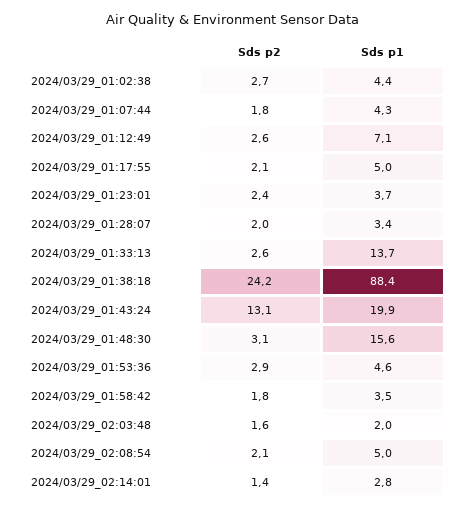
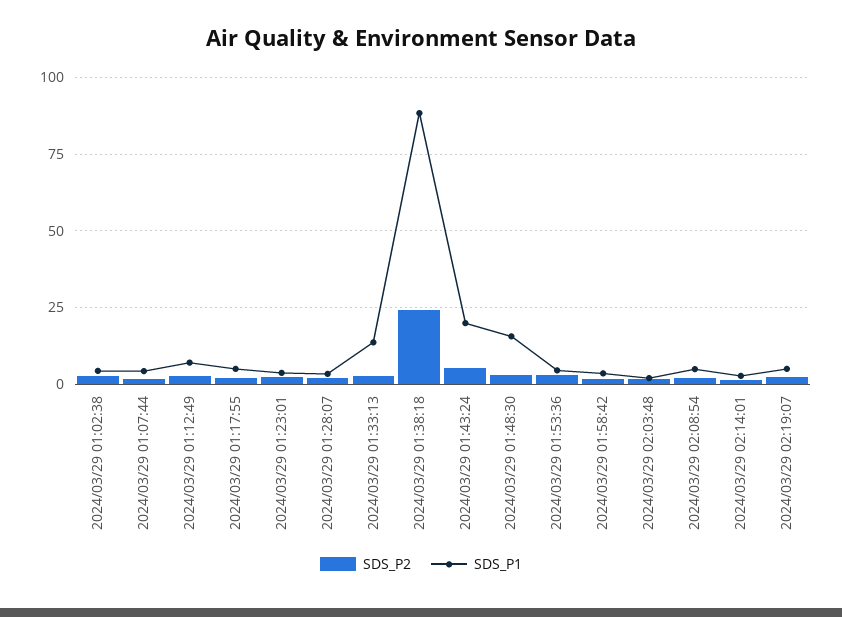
Sds p2, 2024/03/29_01:43:24: 13.1 -> 5
Sds p2, 2024/03/29 02:19:07: none -> 2.5
Sds p1, 2024/03/29 02:19:07: none -> 5

